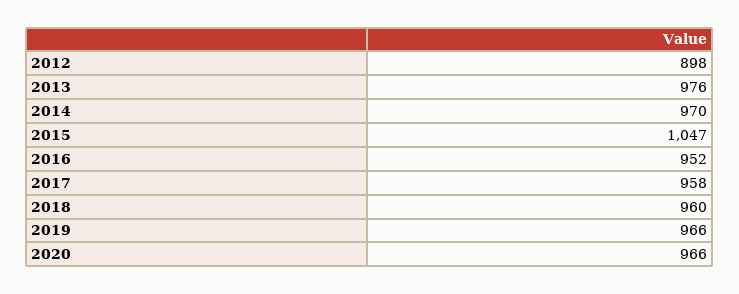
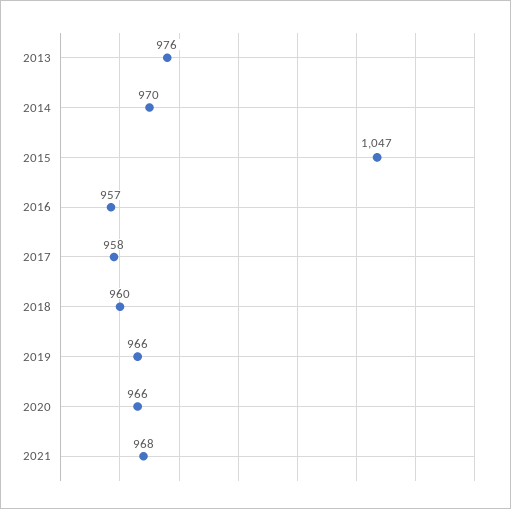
2012: 898 -> none
2016: 952 -> 957
2021: none -> 968

